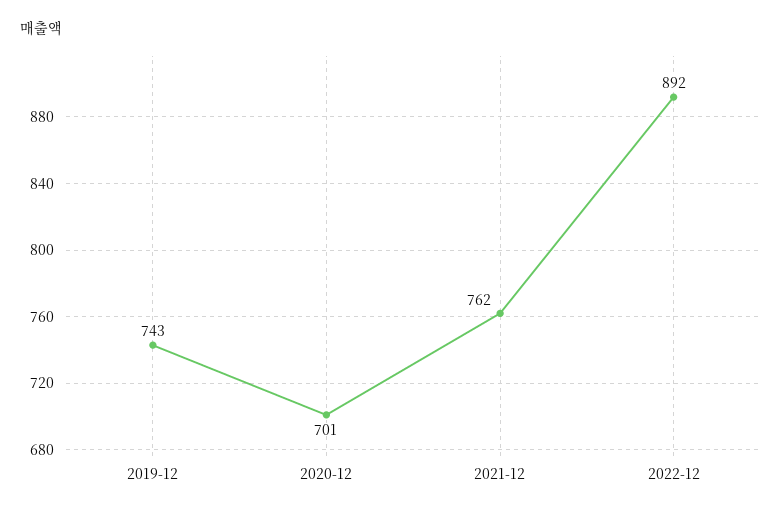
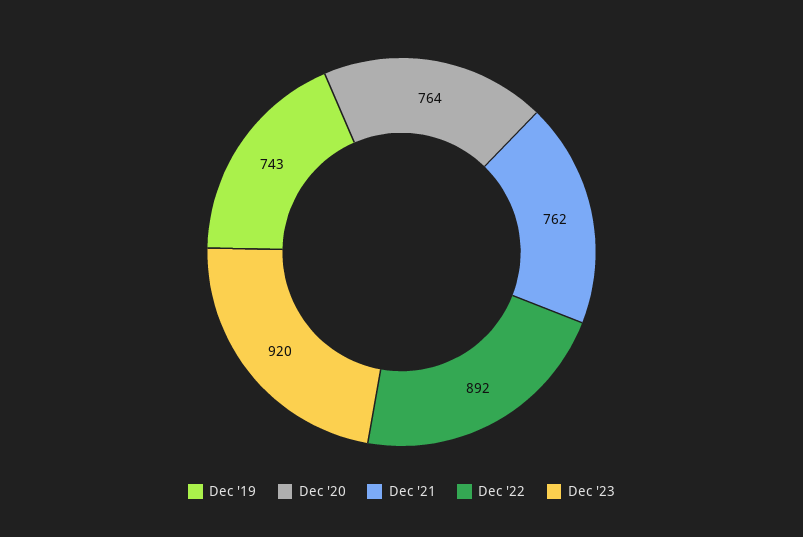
2020-12: 701 -> 764
Dec '23: none -> 920

